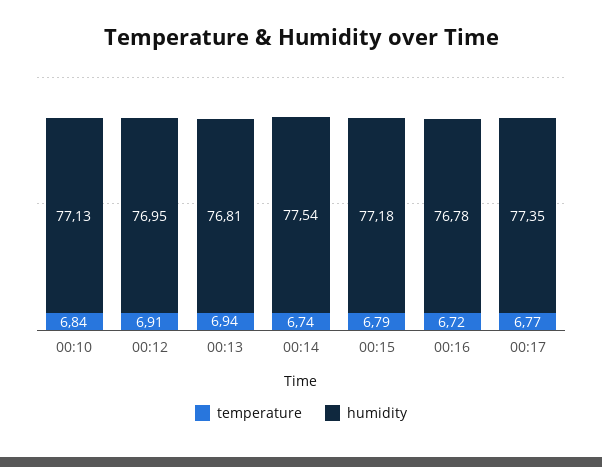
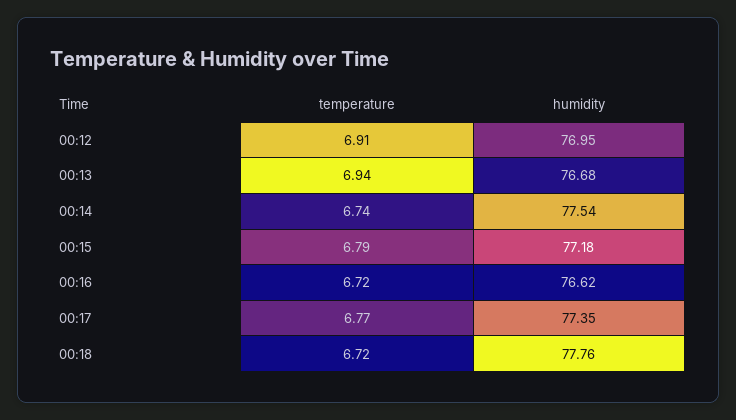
temperature, 00:10: 6.84 -> none
humidity, 00:10: 77.13 -> none
humidity, 00:13: 76.81 -> 76.68
humidity, 00:16: 76.78 -> 76.62
temperature, 00:18: none -> 6.72
humidity, 00:18: none -> 77.76

